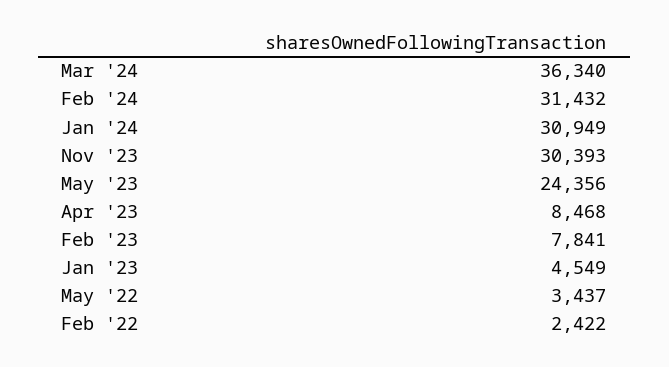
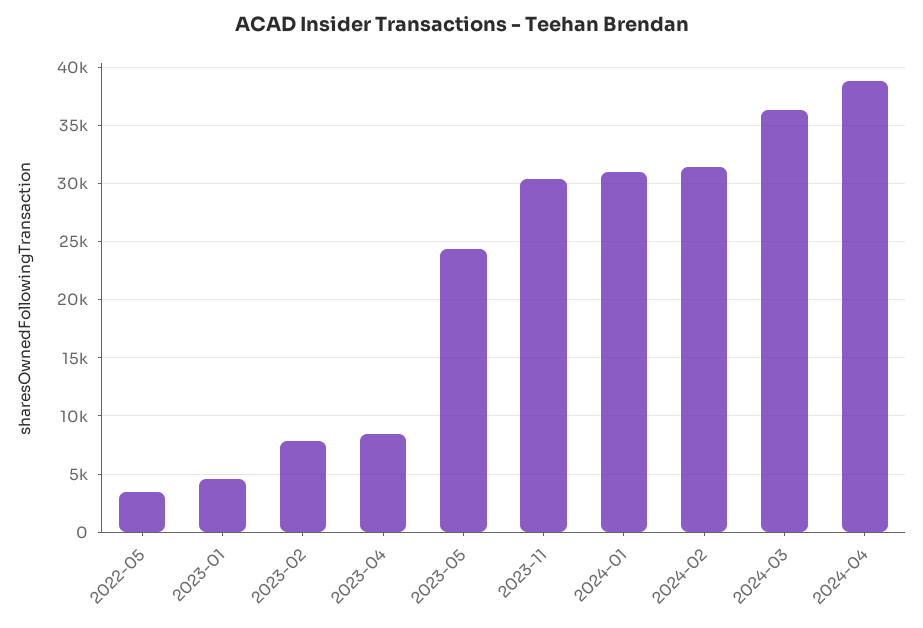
Feb '22: 2422 -> none
2024-04: none -> 39000

